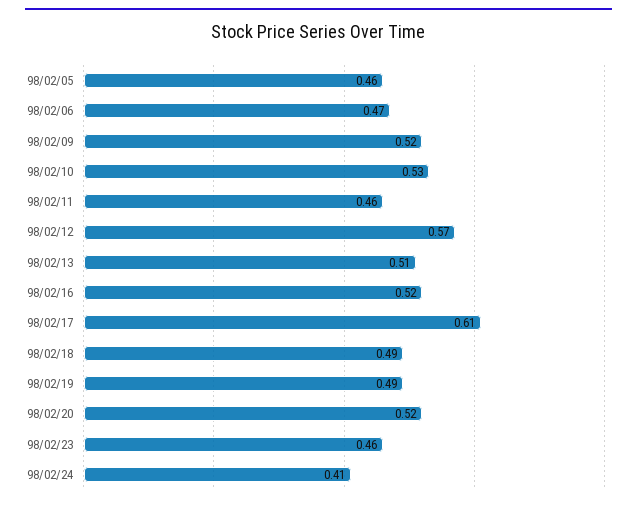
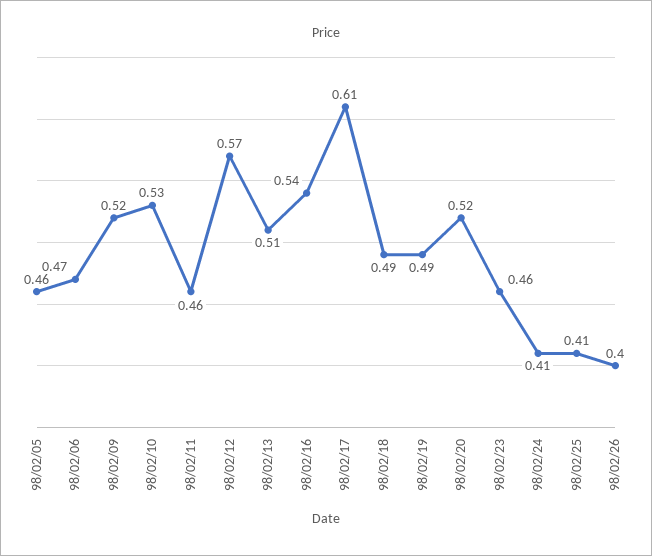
98/02/16: 0.52 -> 0.54
98/02/25: none -> 0.41
98/02/26: none -> 0.4

